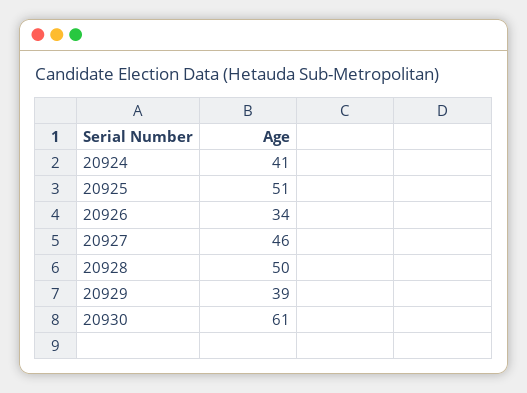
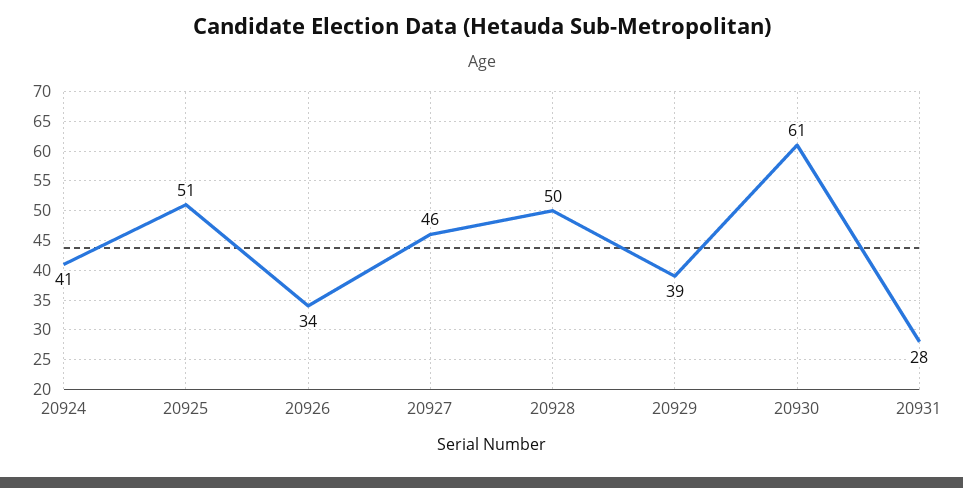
20931: none -> 28

